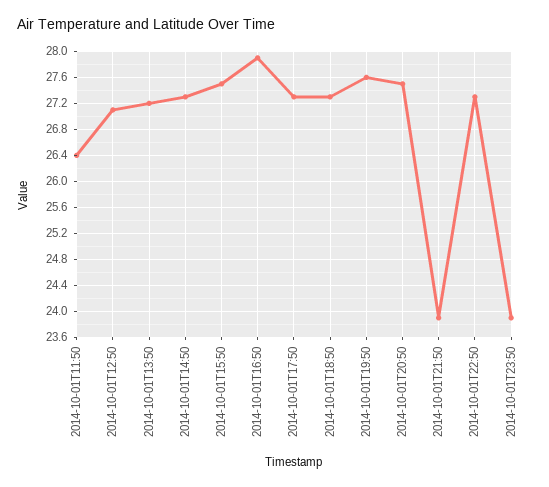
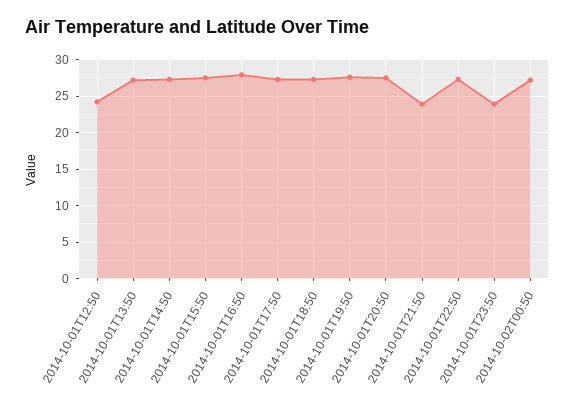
2014-10-01T11:50: 26.4 -> none
2014-10-01T12:50: 27.1 -> 24
2014-10-02T00:50: none -> 27

